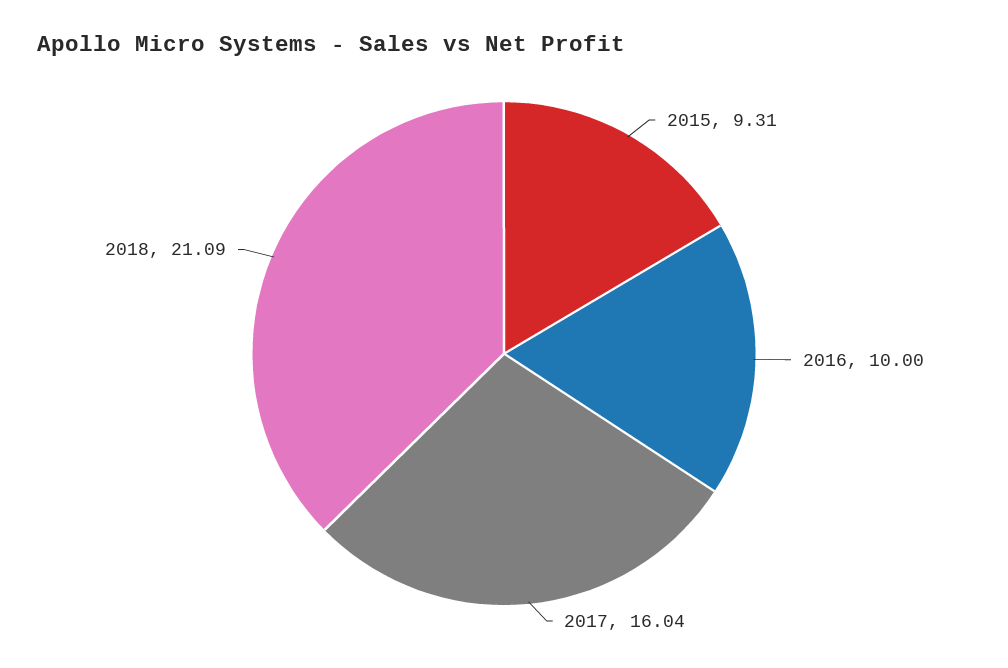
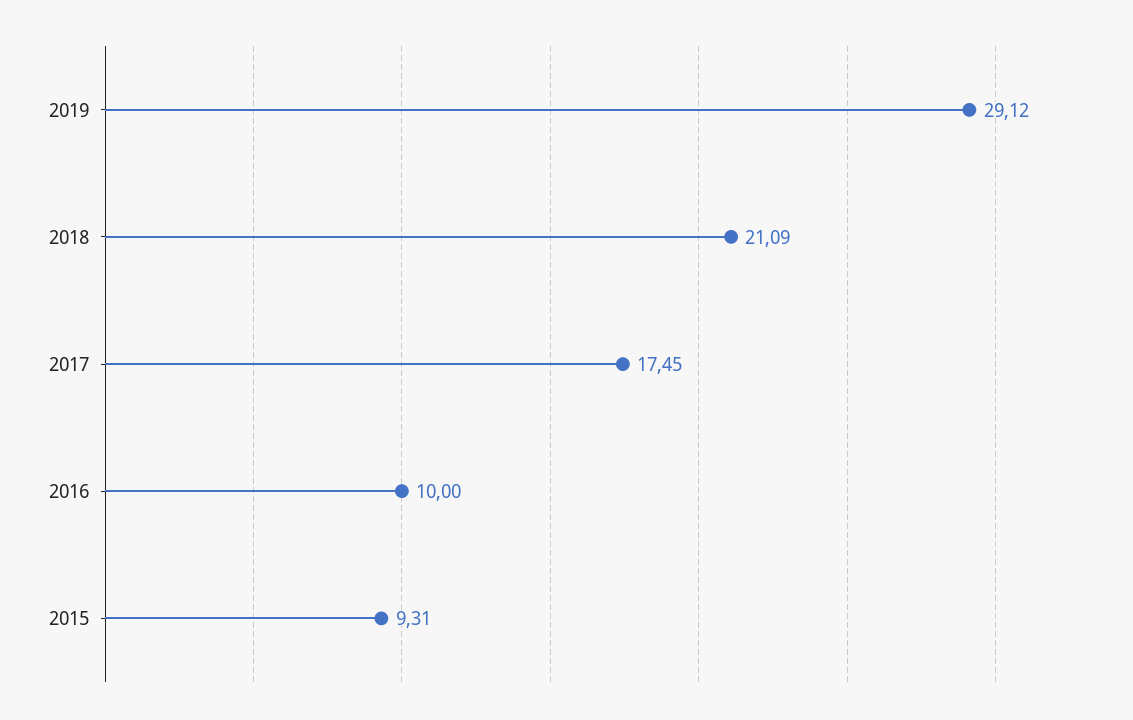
2017: 16.04 -> 17.45
2019: none -> 29.12

